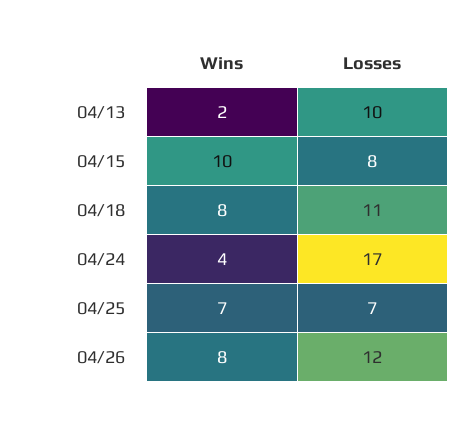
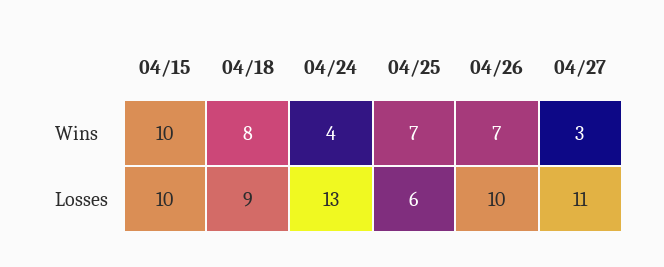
Wins, 04/13: 2 -> none
Losses, 04/13: 10 -> none
Losses, 04/15: 8 -> 10
Losses, 04/18: 11 -> 9
Losses, 04/24: 17 -> 13
Losses, 04/25: 7 -> 6
Wins, 04/26: 8 -> 7
Losses, 04/26: 12 -> 10
Wins, 04/27: none -> 3
Losses, 04/27: none -> 11

